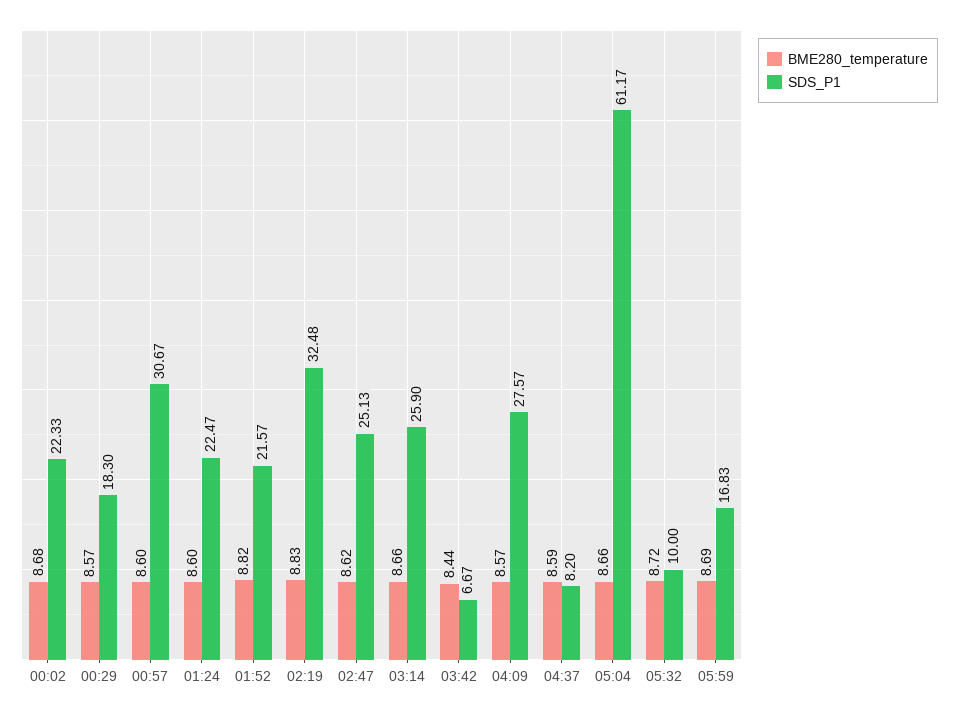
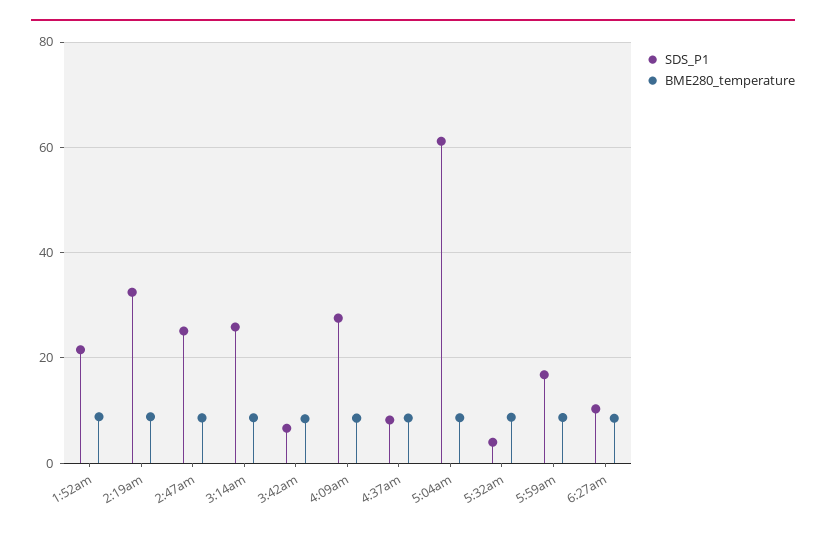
BME280_temperature, 00:02: 8.68 -> none
SDS_P1, 00:02: 22.33 -> none
BME280_temperature, 00:29: 8.57 -> none
SDS_P1, 00:29: 18.3 -> none
BME280_temperature, 00:57: 8.6 -> none
SDS_P1, 00:57: 30.67 -> none
BME280_temperature, 01:24: 8.6 -> none
SDS_P1, 01:24: 22.47 -> none
SDS_P1, 05:32: 10 -> 4
SDS_P1, 6:27am: none -> 10
BME280_temperature, 6:27am: none -> 8

